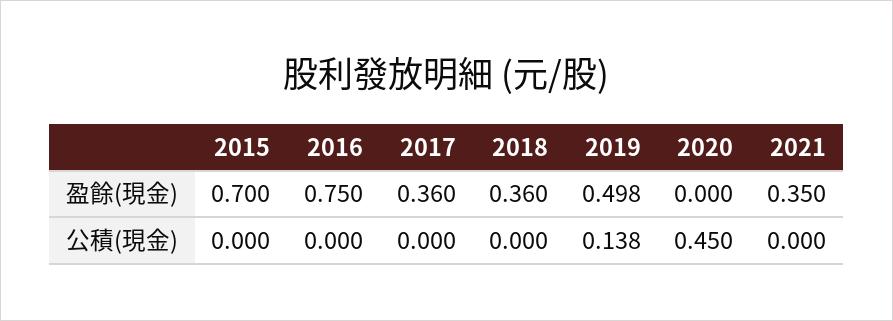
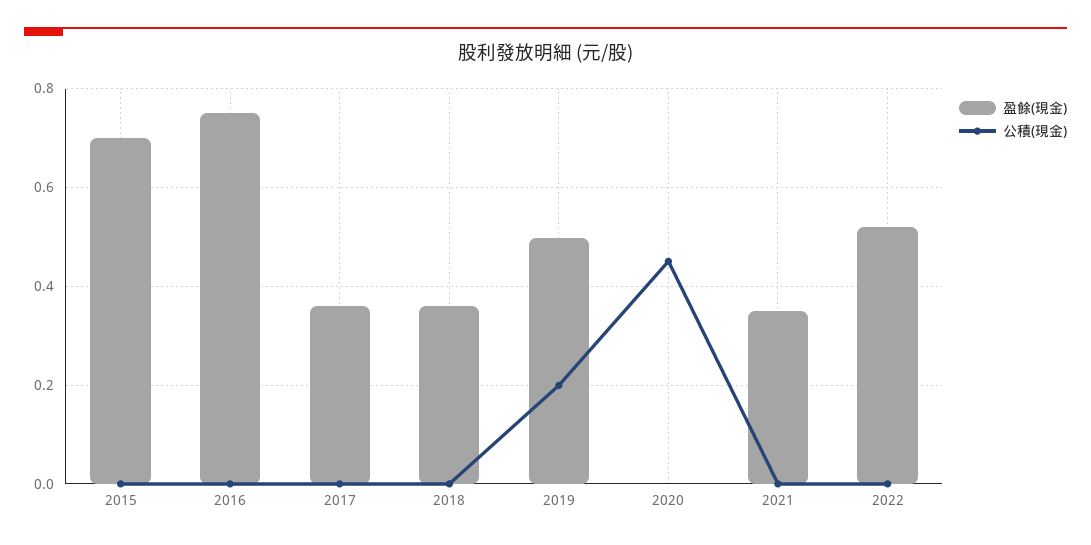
公積(現金), 2019: 0.138 -> 0.2
盈餘(現金), 2022: none -> 0.52
公積(現金), 2022: none -> 0

